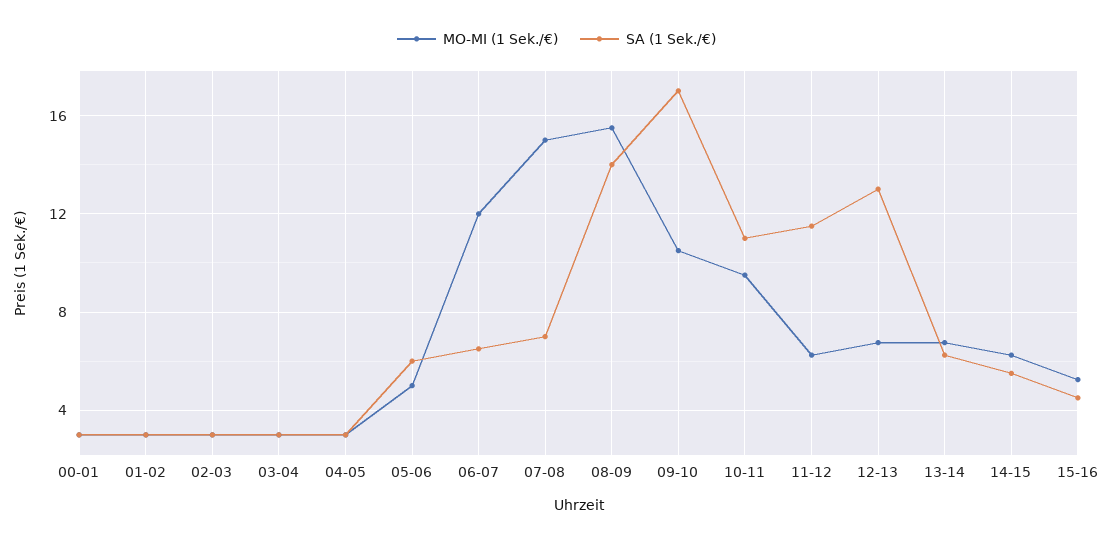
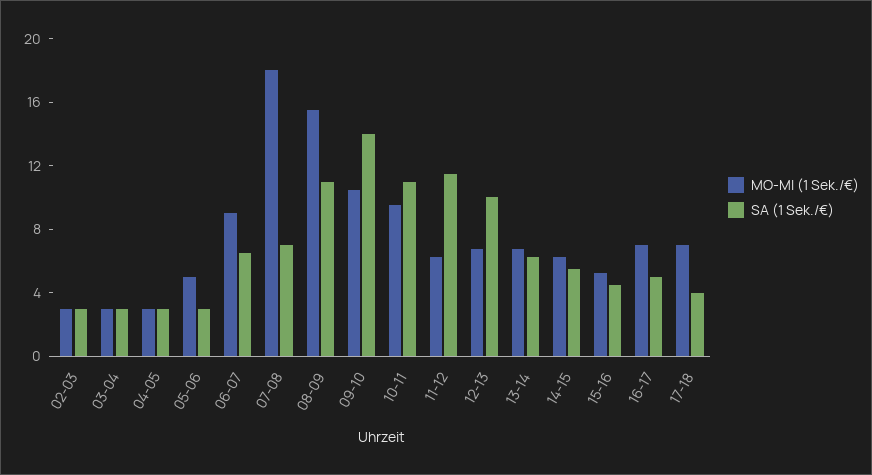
MO-MI (1 Sek./€), 00-01: 3 -> none
SA (1 Sek./€), 00-01: 3 -> none
MO-MI (1 Sek./€), 01-02: 3 -> none
SA (1 Sek./€), 01-02: 3 -> none
SA (1 Sek./€), 05-06: 6 -> 3
MO-MI (1 Sek./€), 06-07: 12 -> 9
MO-MI (1 Sek./€), 07-08: 15 -> 18
SA (1 Sek./€), 08-09: 14 -> 11
SA (1 Sek./€), 09-10: 17 -> 14
SA (1 Sek./€), 12-13: 13 -> 10
MO-MI (1 Sek./€), 16-17: none -> 7
SA (1 Sek./€), 16-17: none -> 5
MO-MI (1 Sek./€), 17-18: none -> 7
SA (1 Sek./€), 17-18: none -> 4

